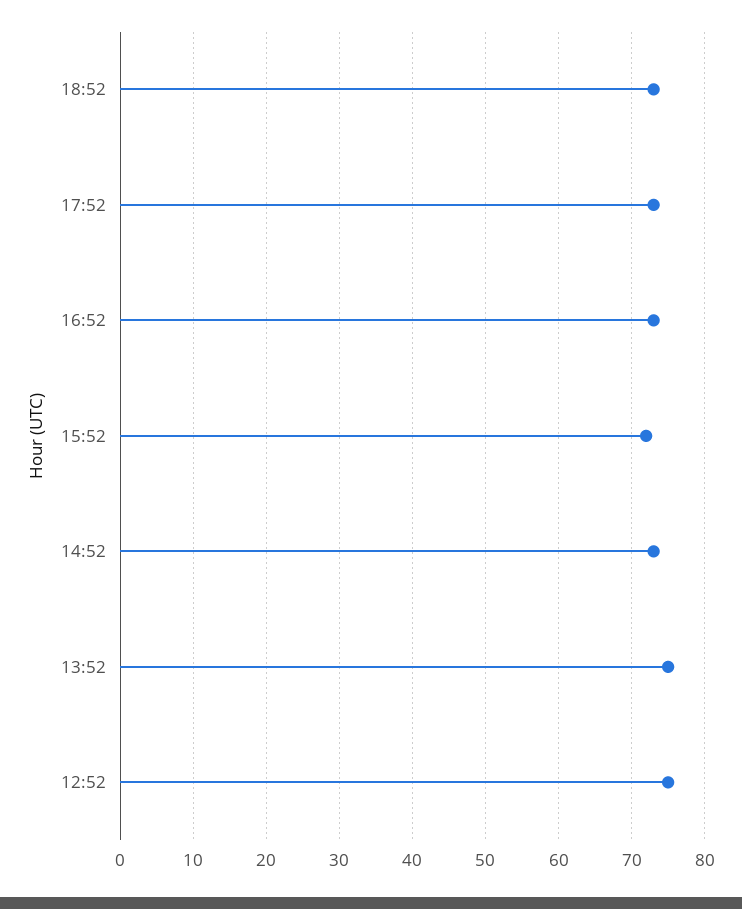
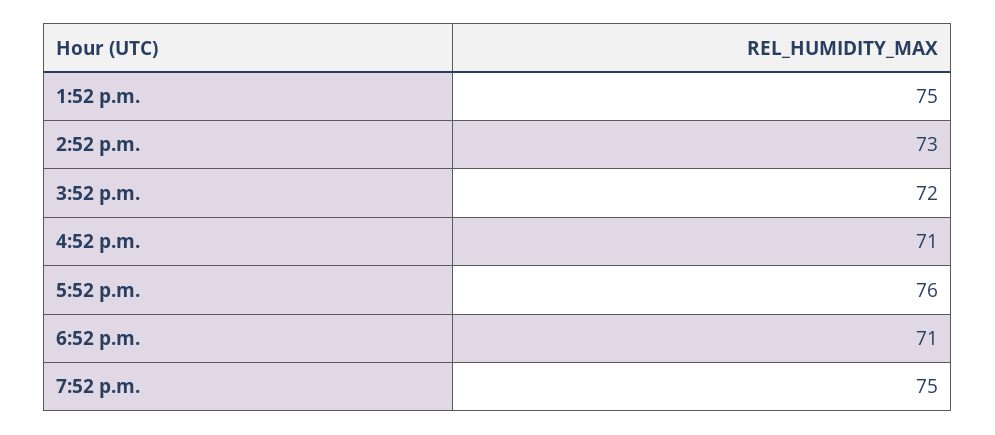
18:52: 73 -> 71
17:52: 73 -> 76
16:52: 73 -> 71
12:52: 75 -> none
7:52 p.m.: none -> 75

